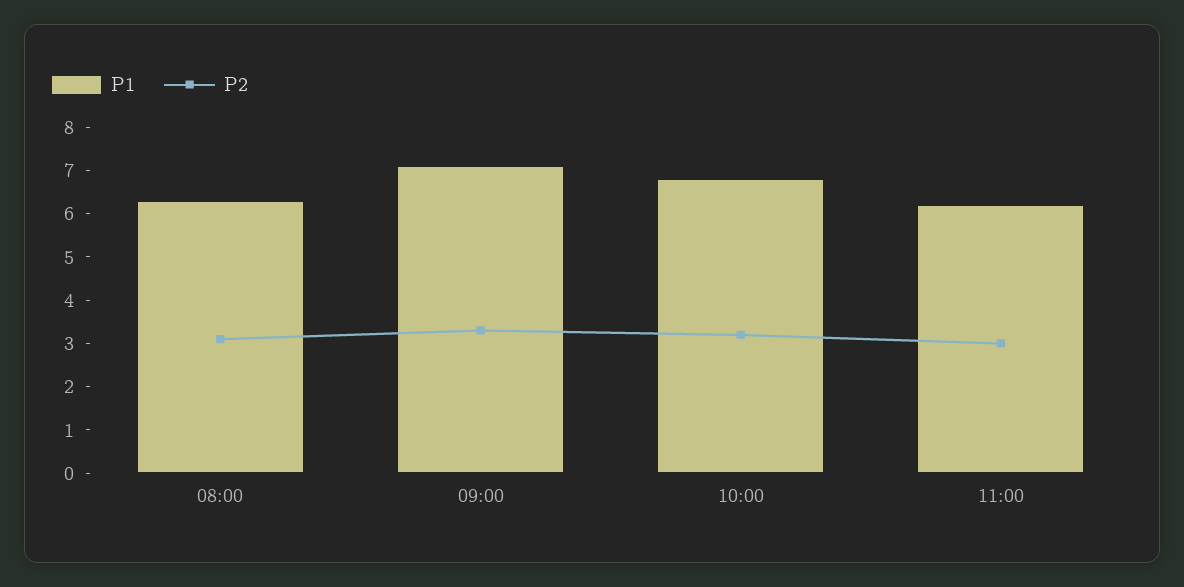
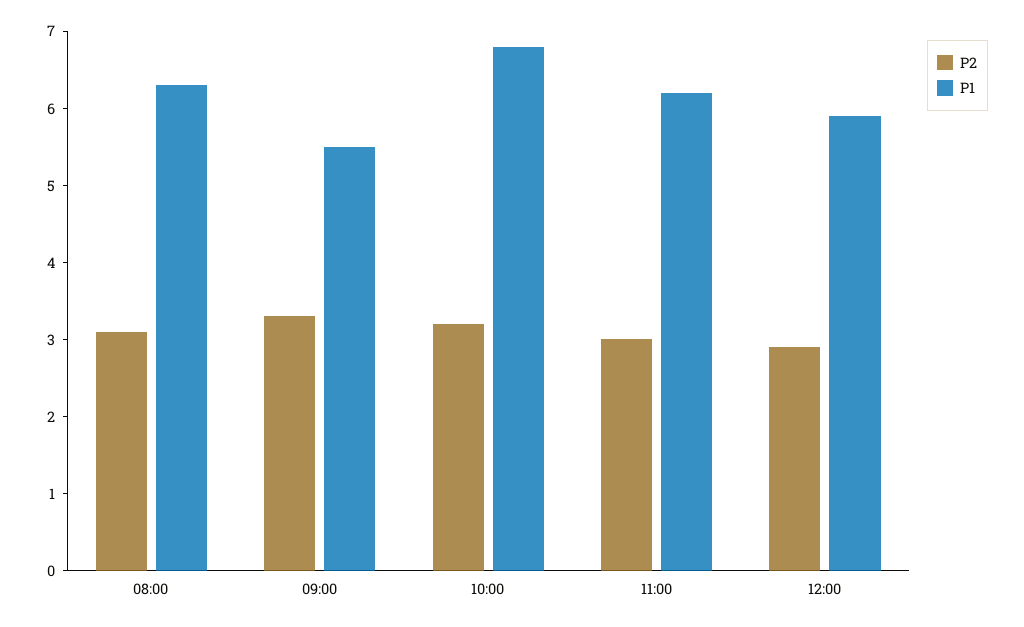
P1, 09:00: 7 -> 5.5
P2, 12:00: none -> 3
P1, 12:00: none -> 6

